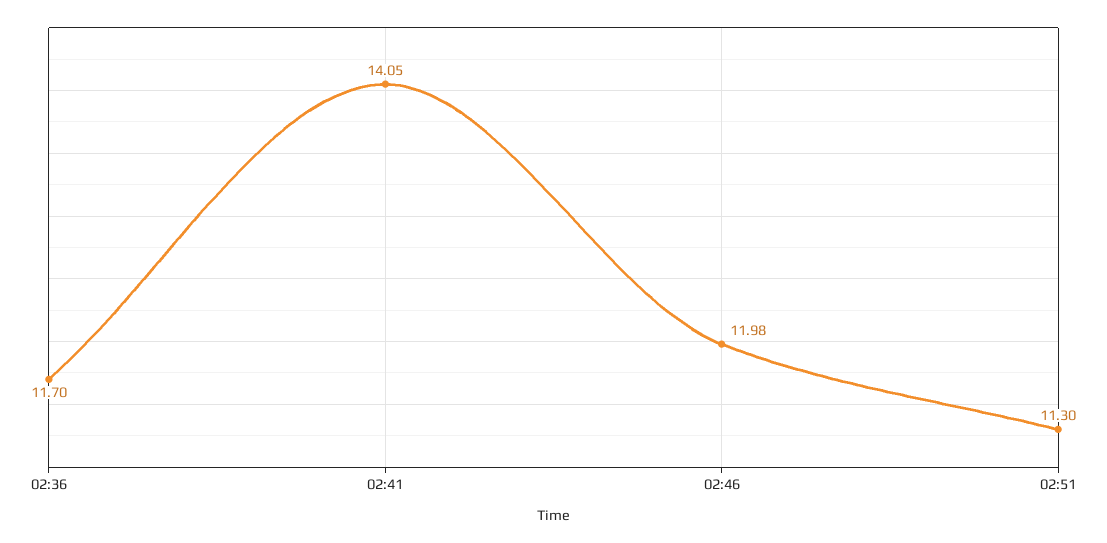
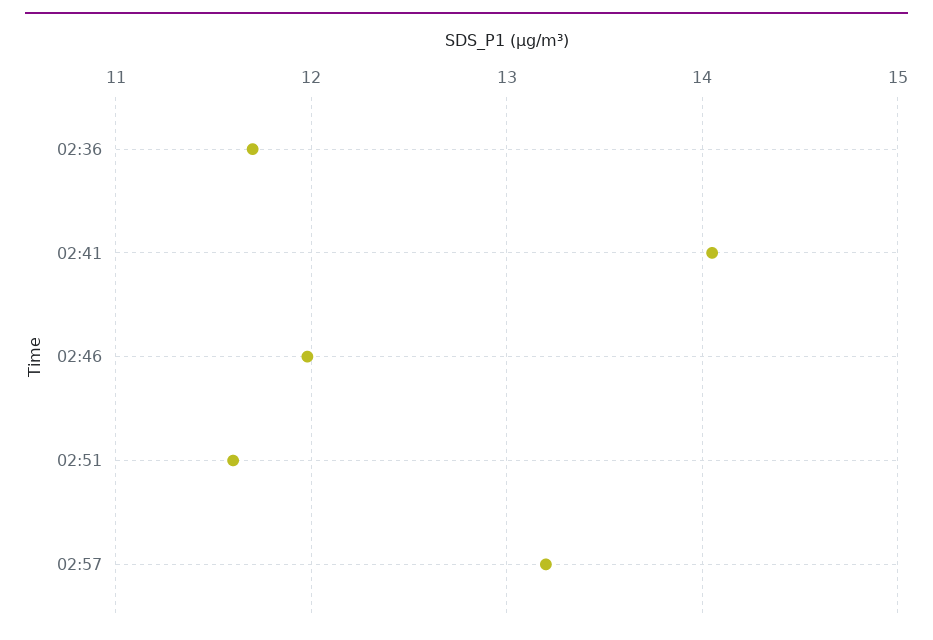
02:51: 11.3 -> 11.6
02:57: none -> 13.2

